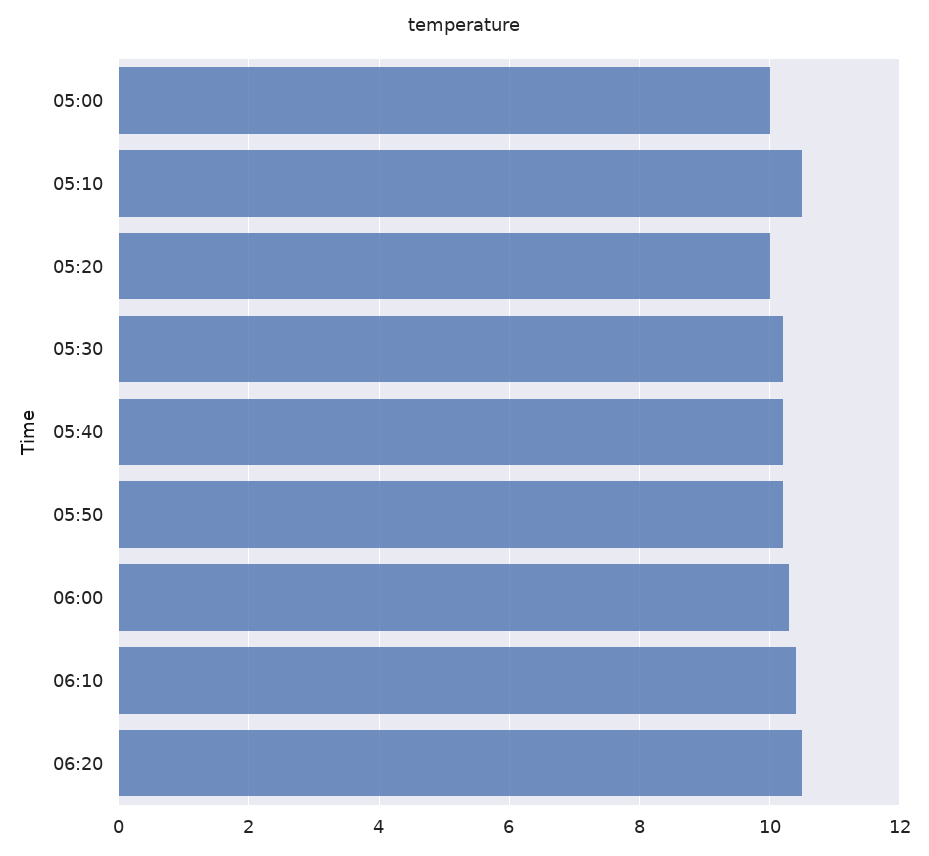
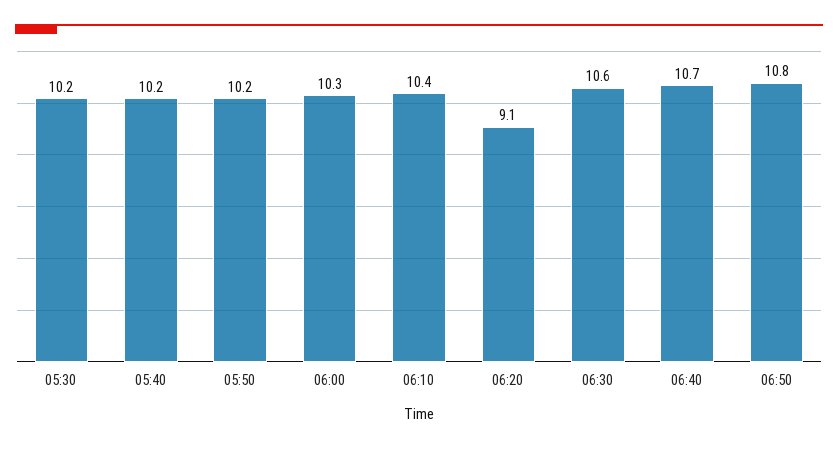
05:00: 10 -> none
05:10: 10.5 -> none
05:20: 10 -> none
06:20: 10.5 -> 9.1
06:30: none -> 10.6
06:40: none -> 10.7
06:50: none -> 10.8

